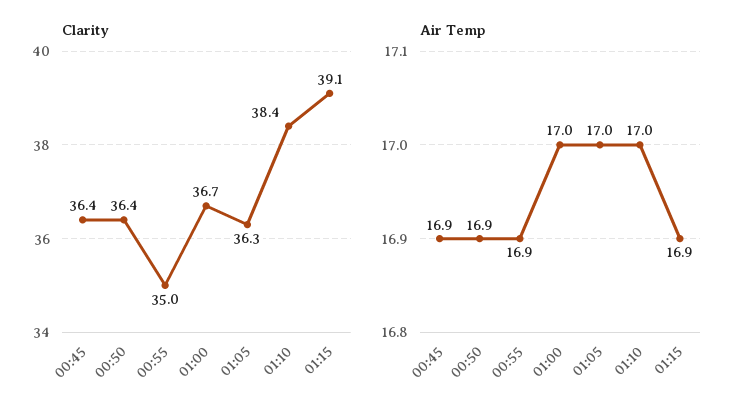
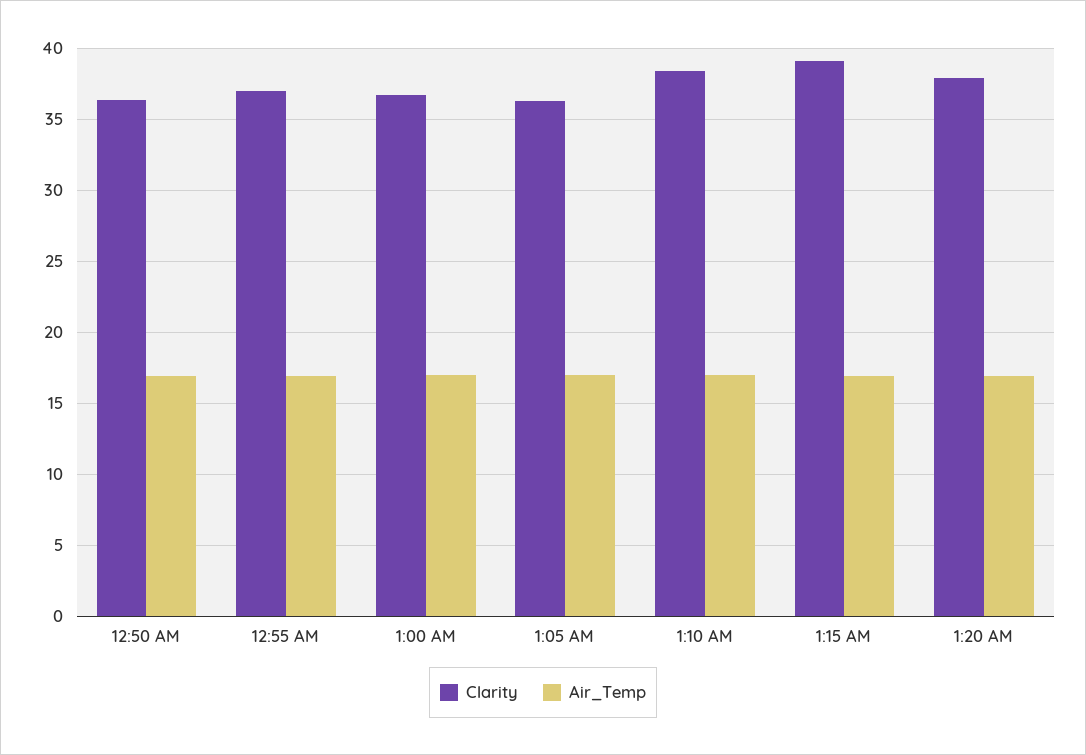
Clarity, 00:45: 36.4 -> none
Clarity, 00:55: 35 -> 37
Air Temp, 00:45: 16.9 -> none
Clarity, 1:20 AM: none -> 38
Air Temp, 1:20 AM: none -> 17

